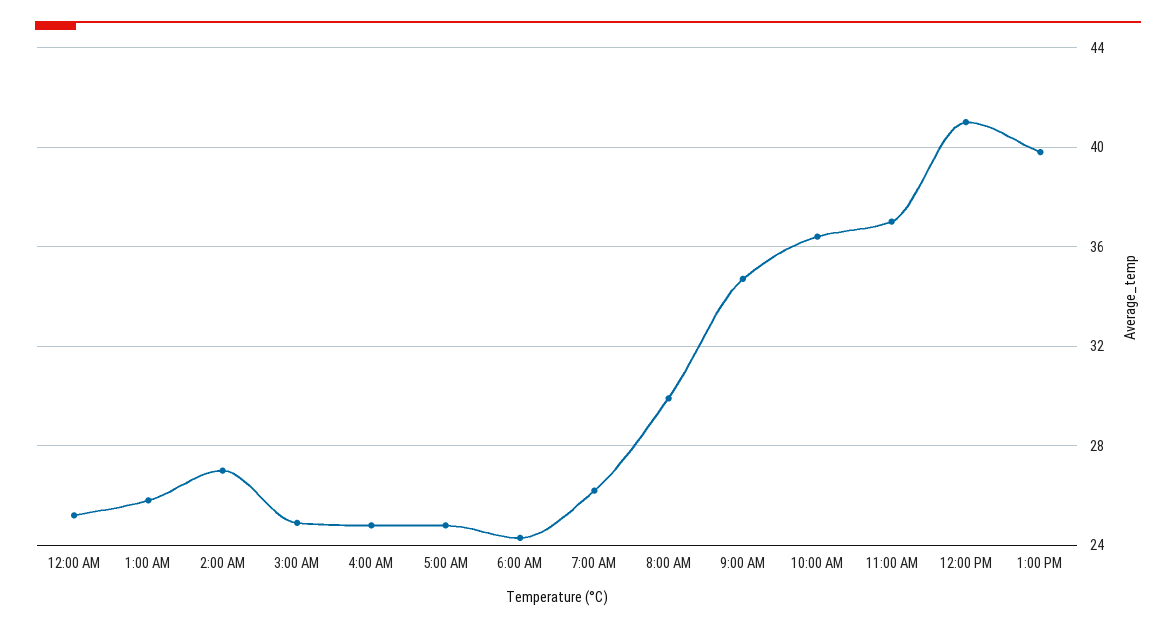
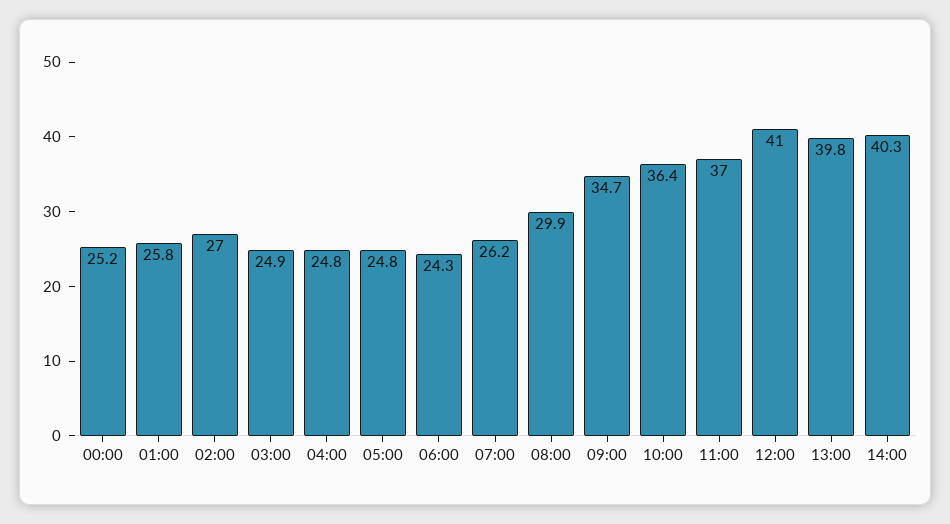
14:00: none -> 40.3

